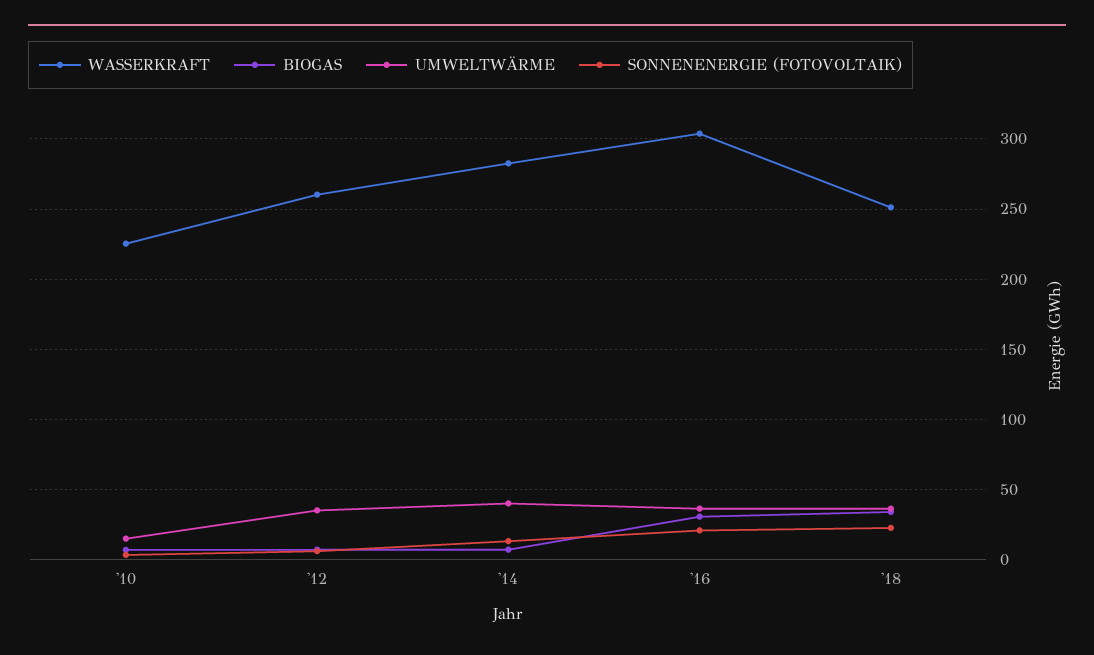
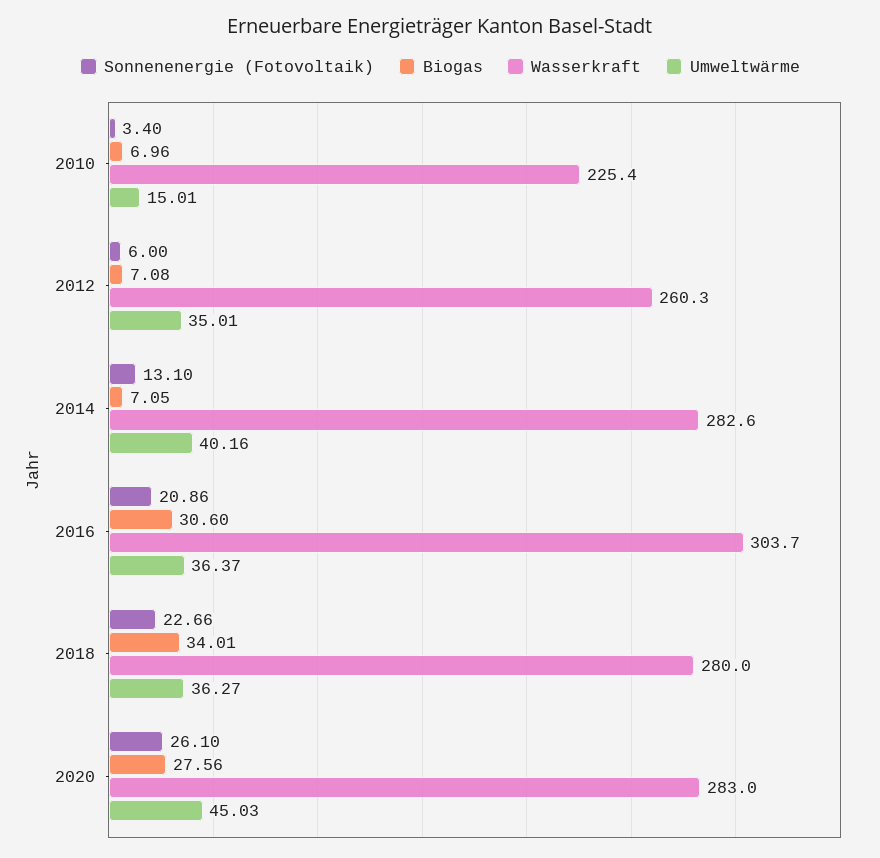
WASSERKRAFT, '18: 250 -> 280
SONNENENERGIE (FOTOVOLTAIK), 2020: none -> 26.1
BIOGAS, 2020: none -> 27.56
WASSERKRAFT, 2020: none -> 283
UMWELTWÄRME, 2020: none -> 45.03

